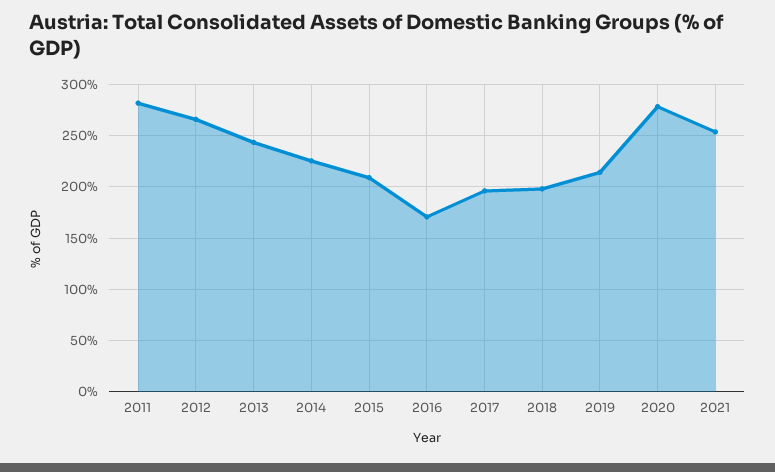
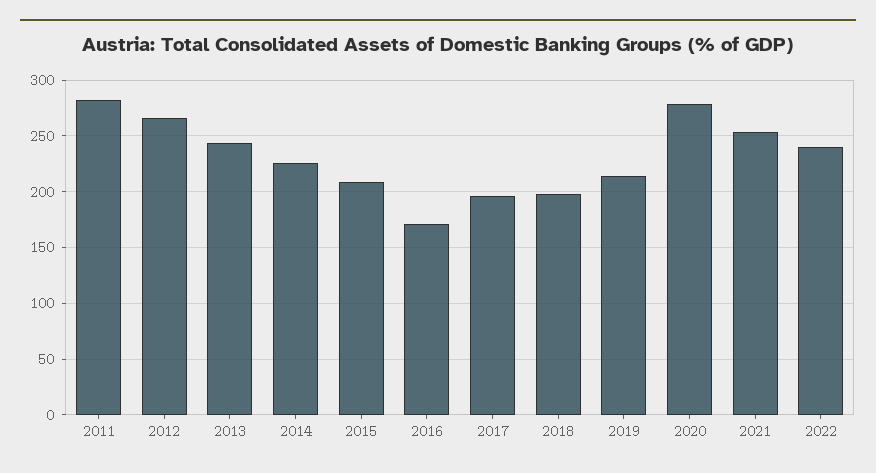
2022: none -> 240

